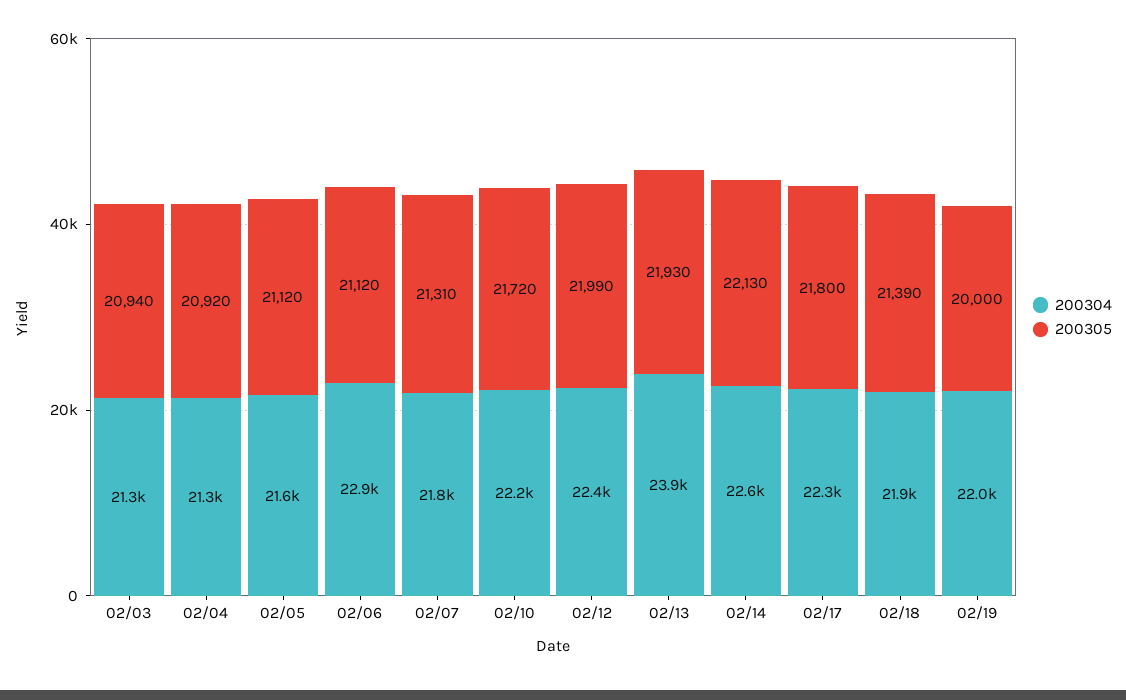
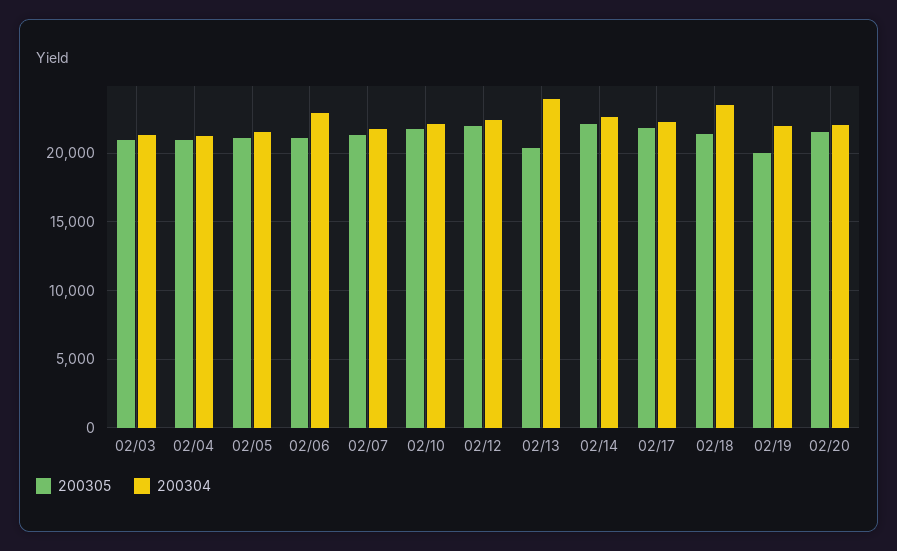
200305, 02/13: 21930 -> 20500
200304, 02/18: 21900 -> 23500
200305, 02/20: none -> 21500
200304, 02/20: none -> 22000

